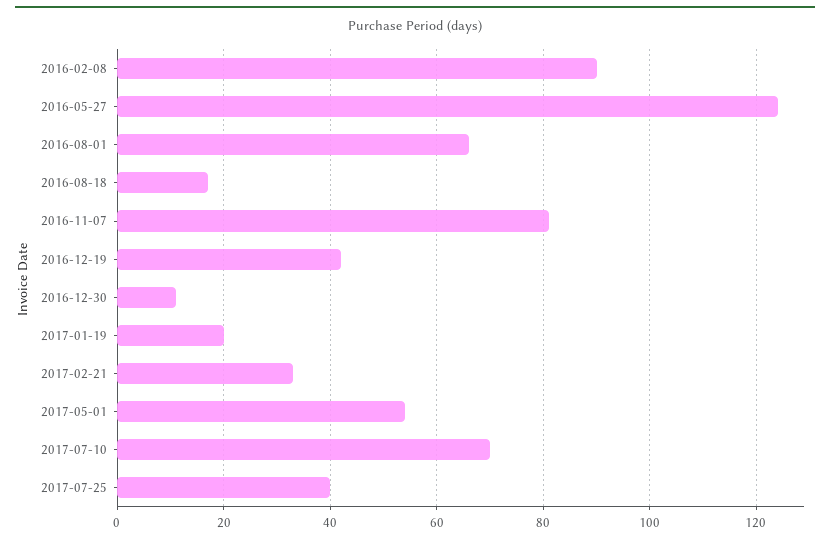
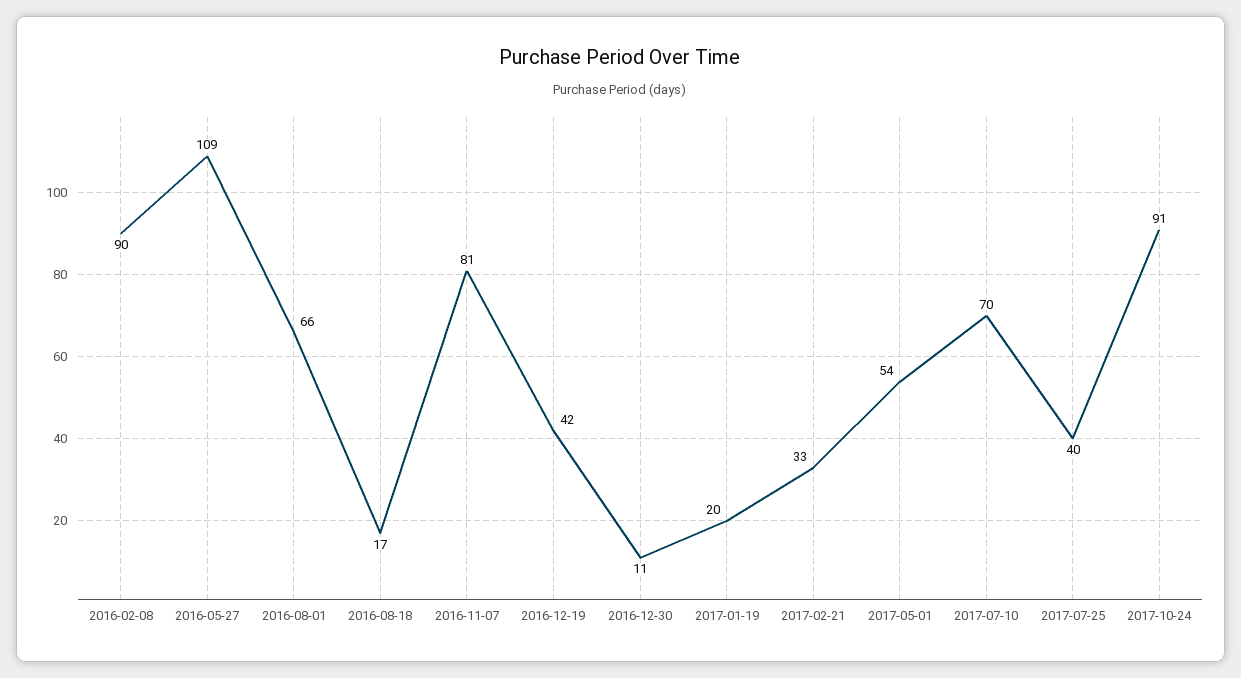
2016-05-27: 125 -> 109
2017-10-24: none -> 91

